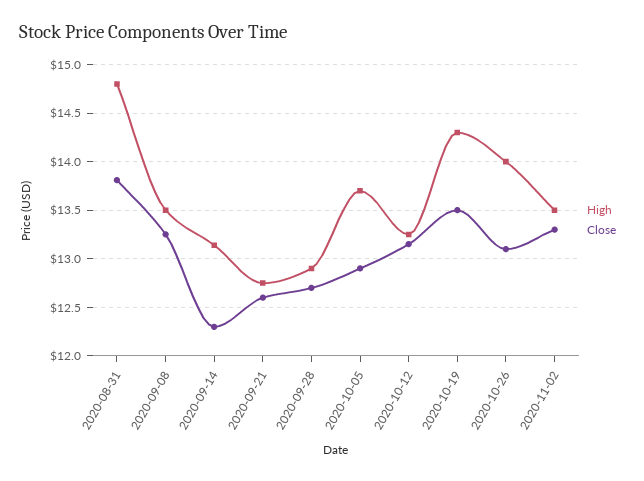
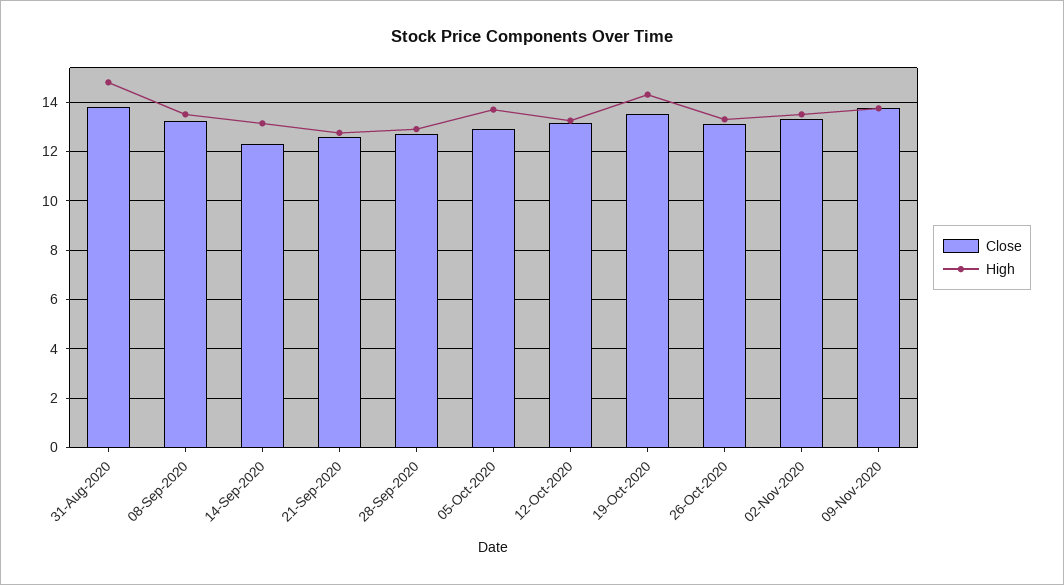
High, 2020-10-26: 14 -> 13.25
Close, 09-Nov-2020: none -> 13.75
High, 09-Nov-2020: none -> 13.75

